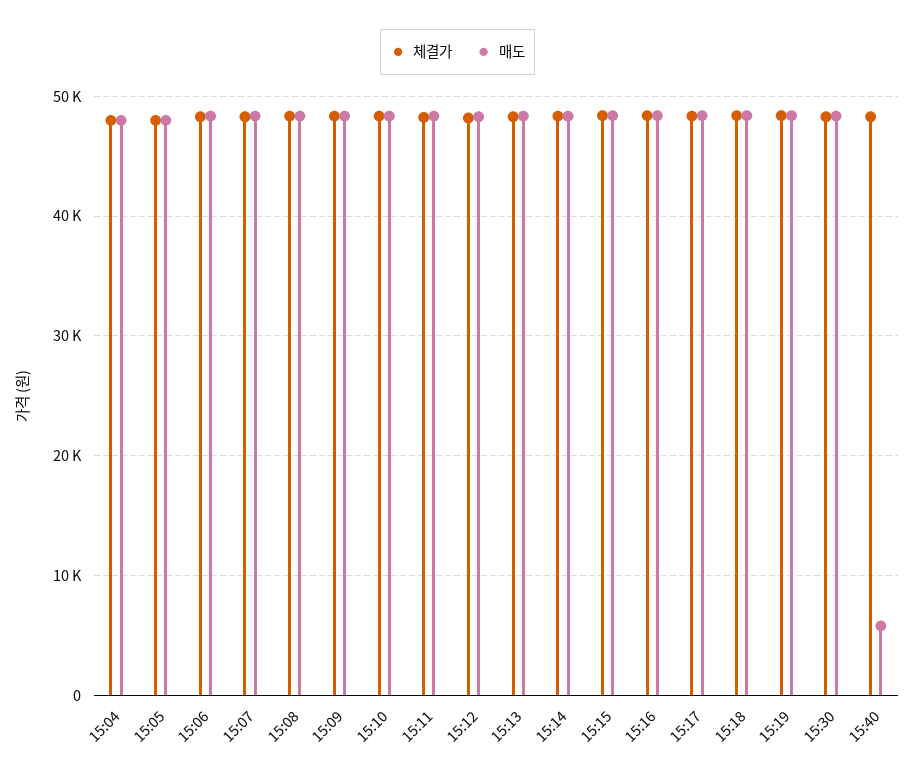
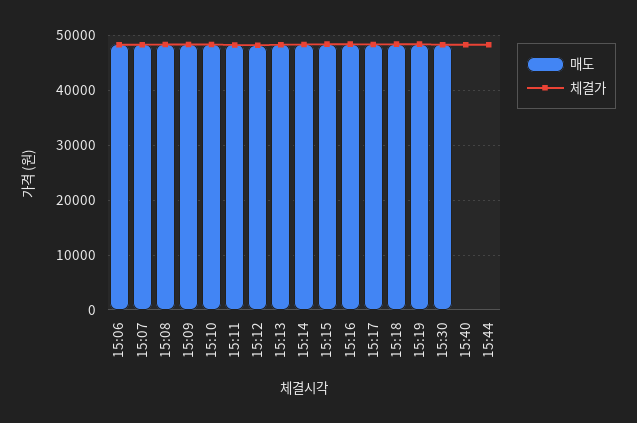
체결가, 15:04: 48000 -> none
매도, 15:04: 48000 -> none
체결가, 15:05: 48000 -> none
매도, 15:05: 48000 -> none
매도, 15:40: 6000 -> 0
매도, 15:44: none -> 0
체결가, 15:44: none -> 48000

